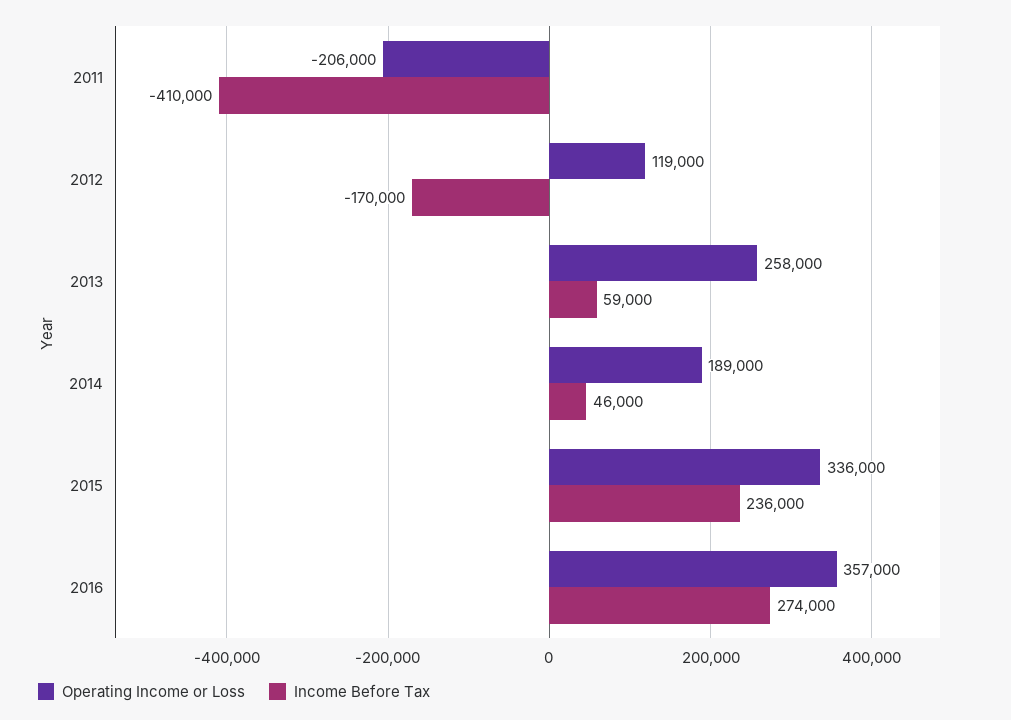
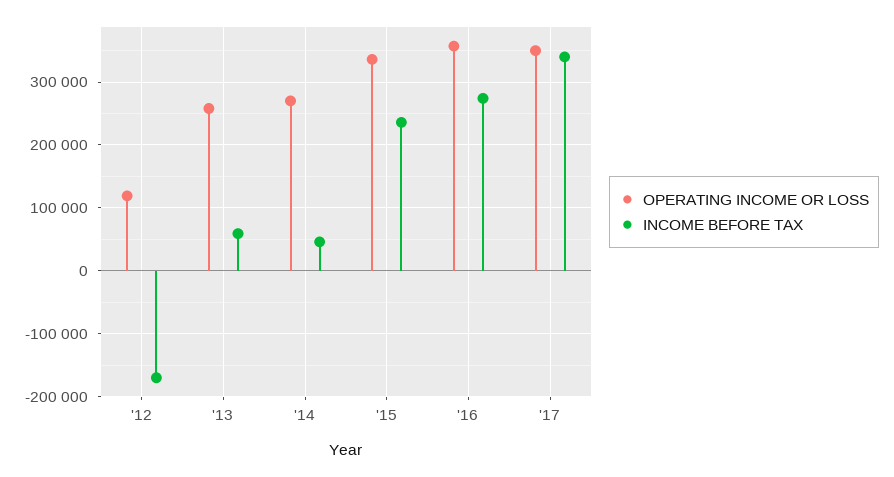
Operating Income or Loss, 2011: -206000 -> none
Income Before Tax, 2011: -410000 -> none
Operating Income or Loss, 2014: 189000 -> 270000
Operating Income or Loss, '17: none -> 350000
Income Before Tax, '17: none -> 340000

